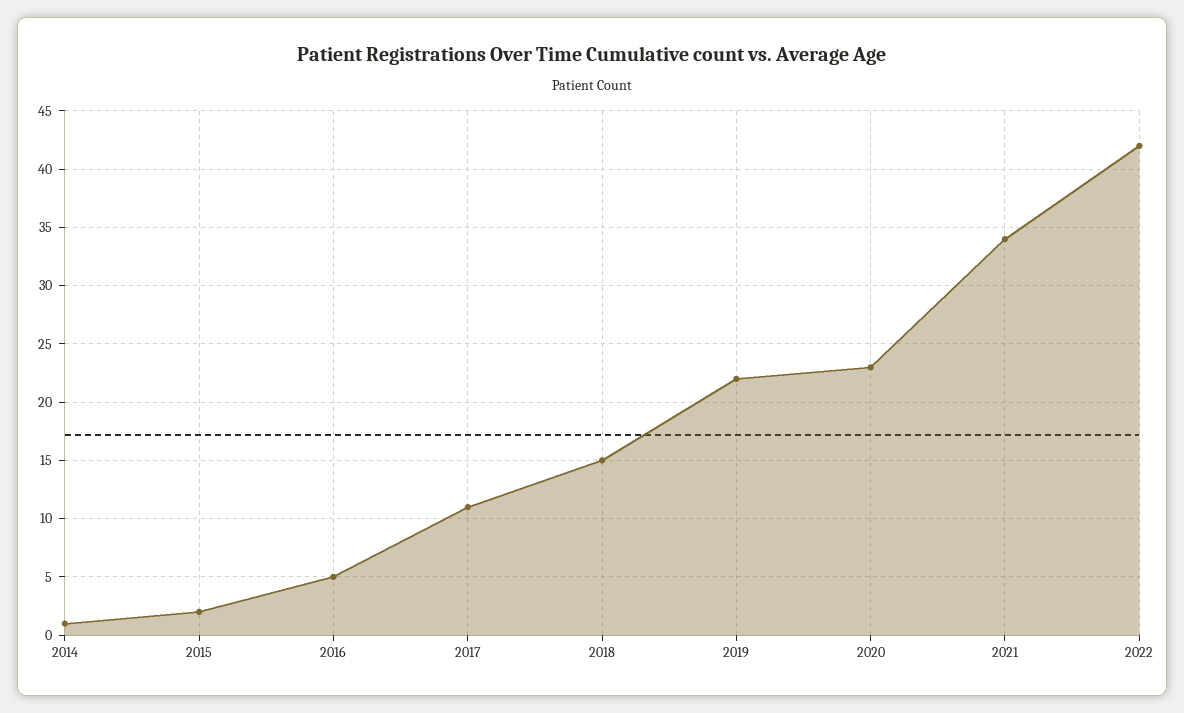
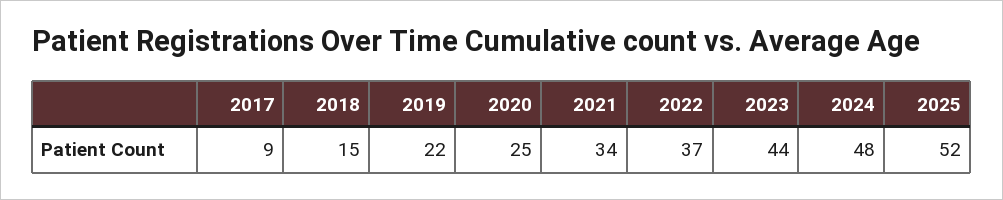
2014: 1 -> none
2015: 2 -> none
2016: 5 -> none
2017: 11 -> 9
2020: 23 -> 25
2022: 42 -> 37
2023: none -> 44
2024: none -> 48
2025: none -> 52

